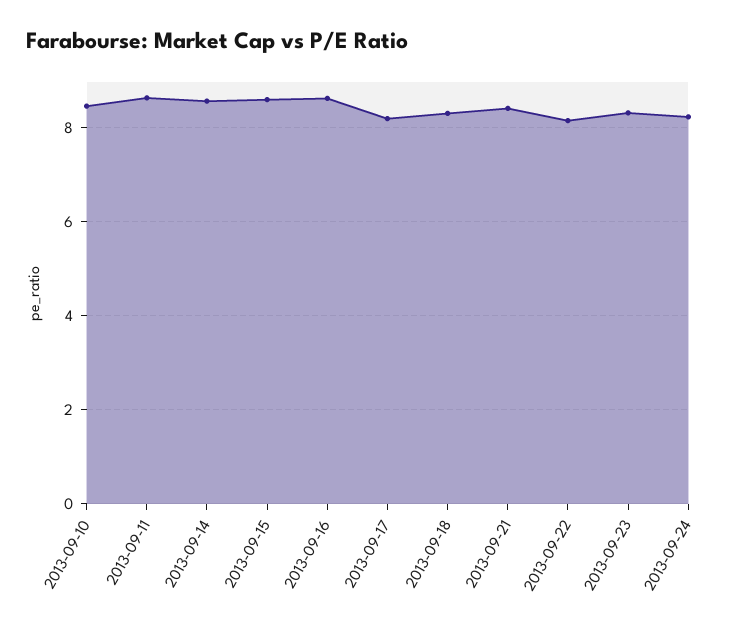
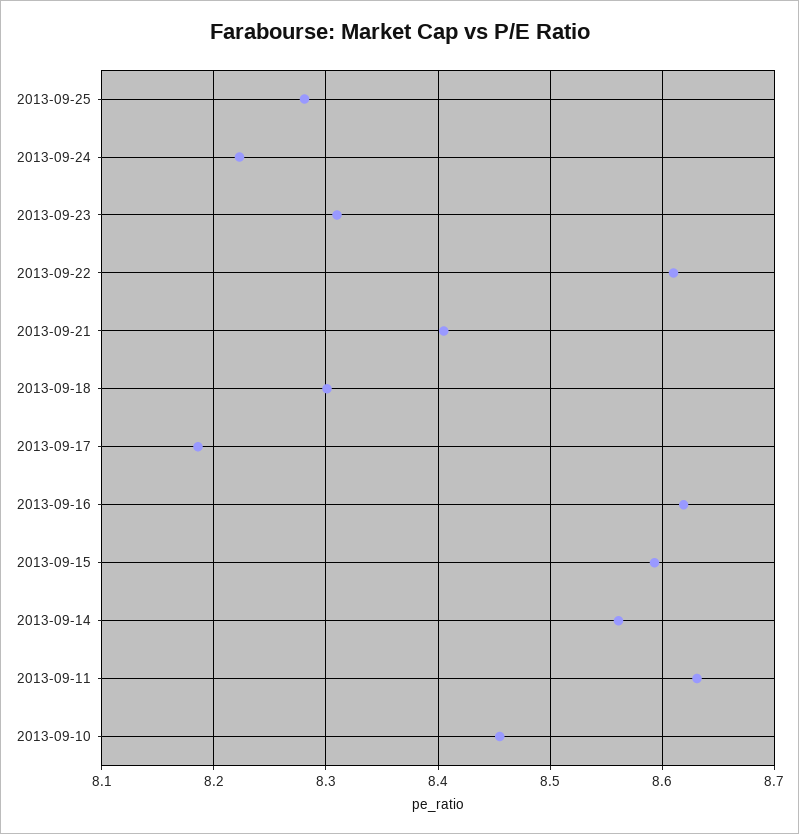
2013-09-22: 8.2 -> 8.61
2013-09-25: none -> 8.28

